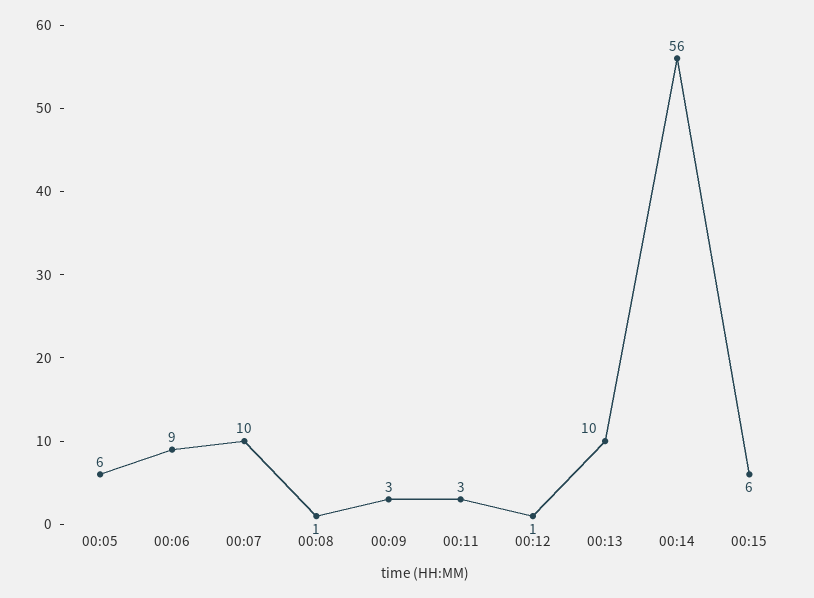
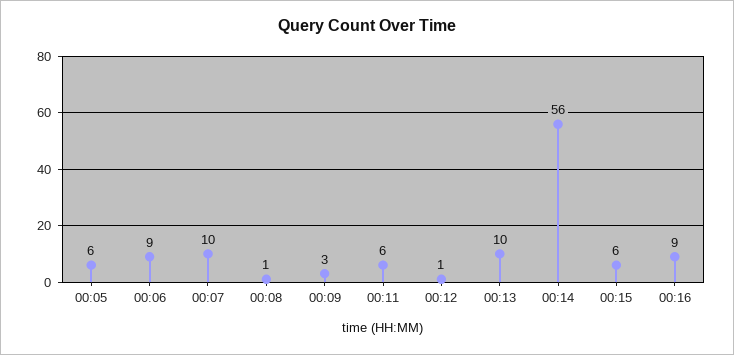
00:11: 3 -> 6
00:16: none -> 9

